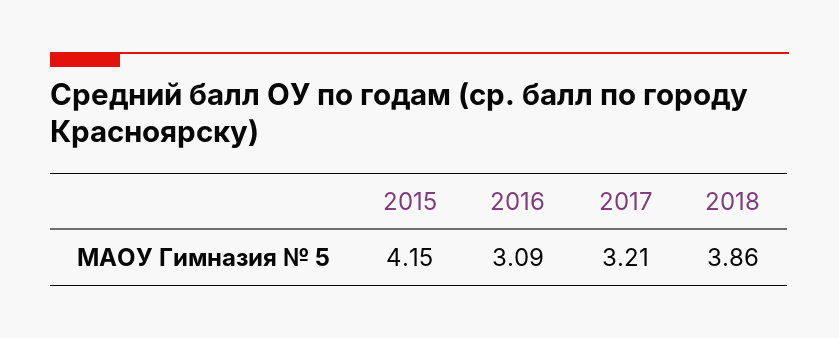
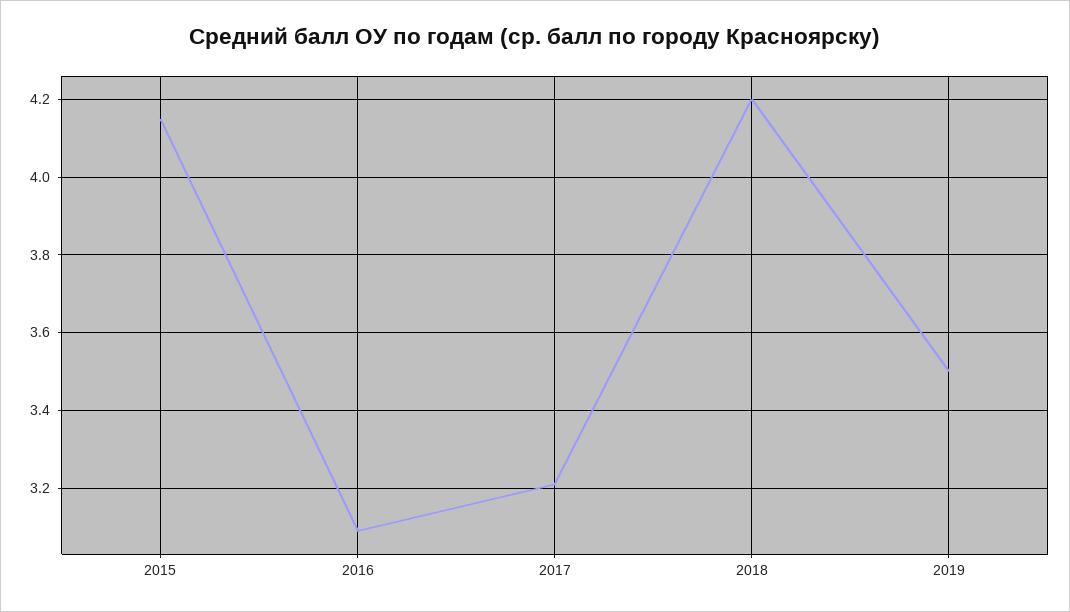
2018: 3.86 -> 4.2
2019: none -> 3.5

